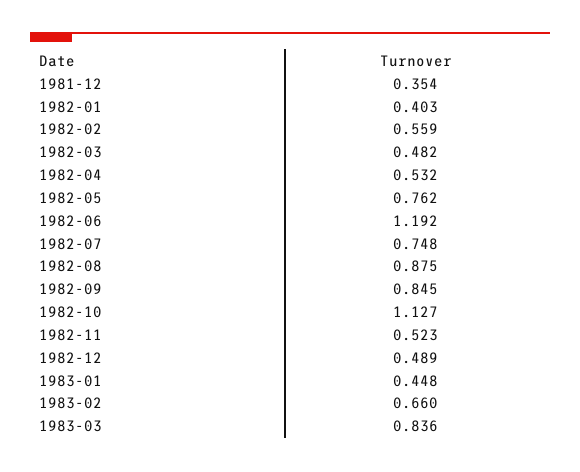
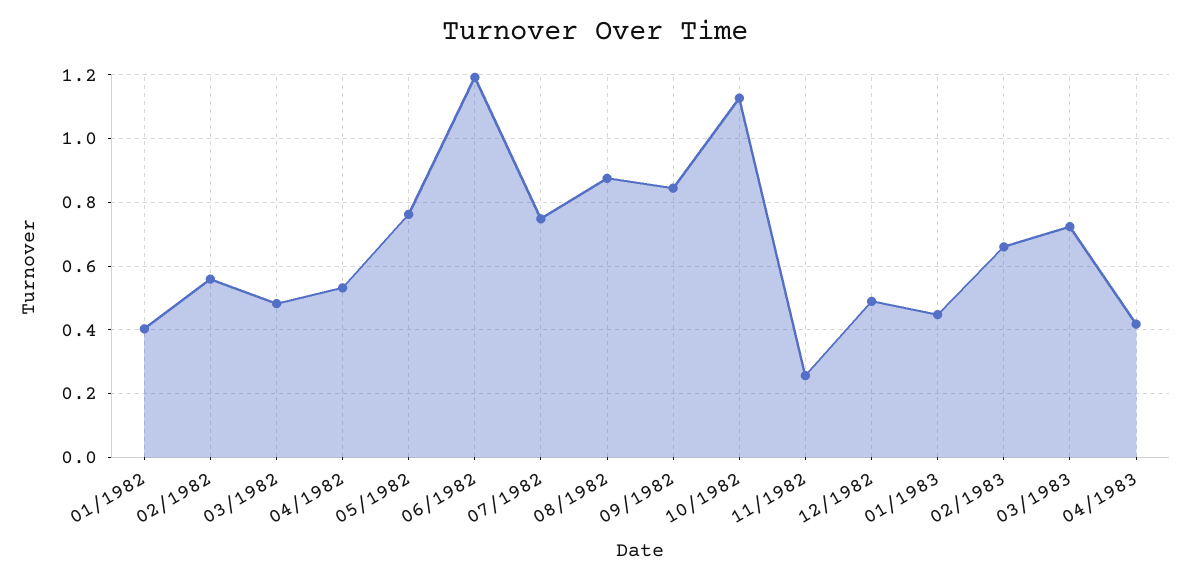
1981-12: 0.354 -> none
1982-11: 0.523 -> 0.26
1983-03: 0.836 -> 0.72
04/1983: none -> 0.42

